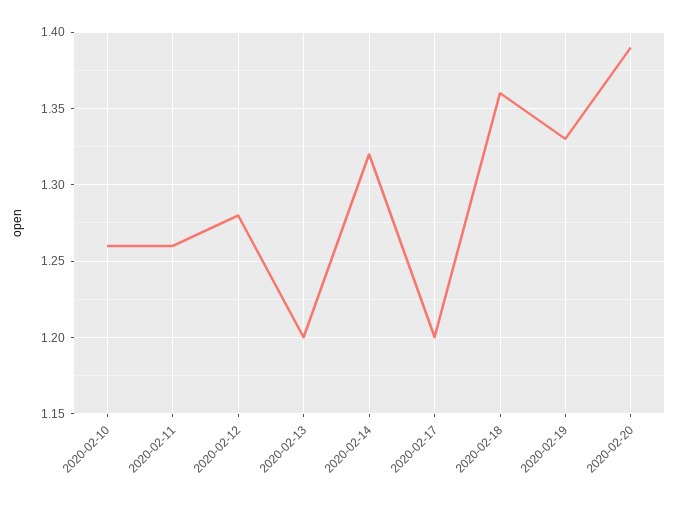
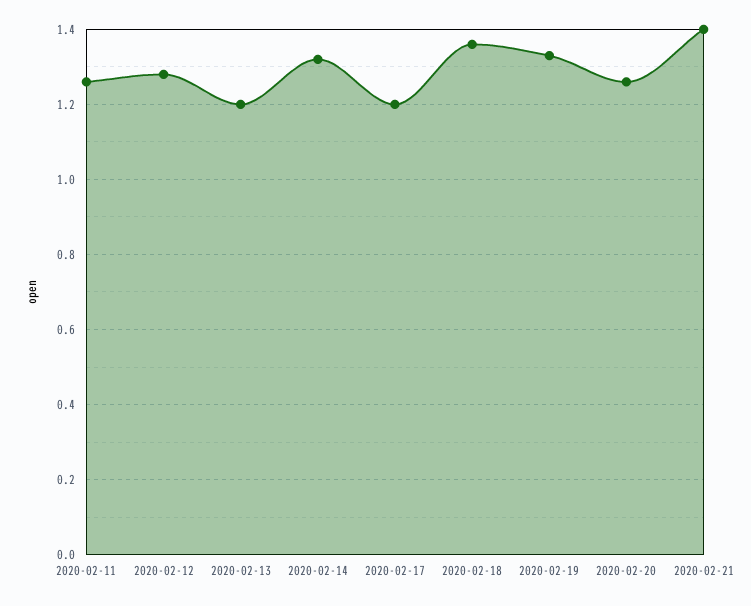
2020-02-10: 1.26 -> none
2020-02-20: 1.39 -> 1.25
2020-02-21: none -> 1.4

